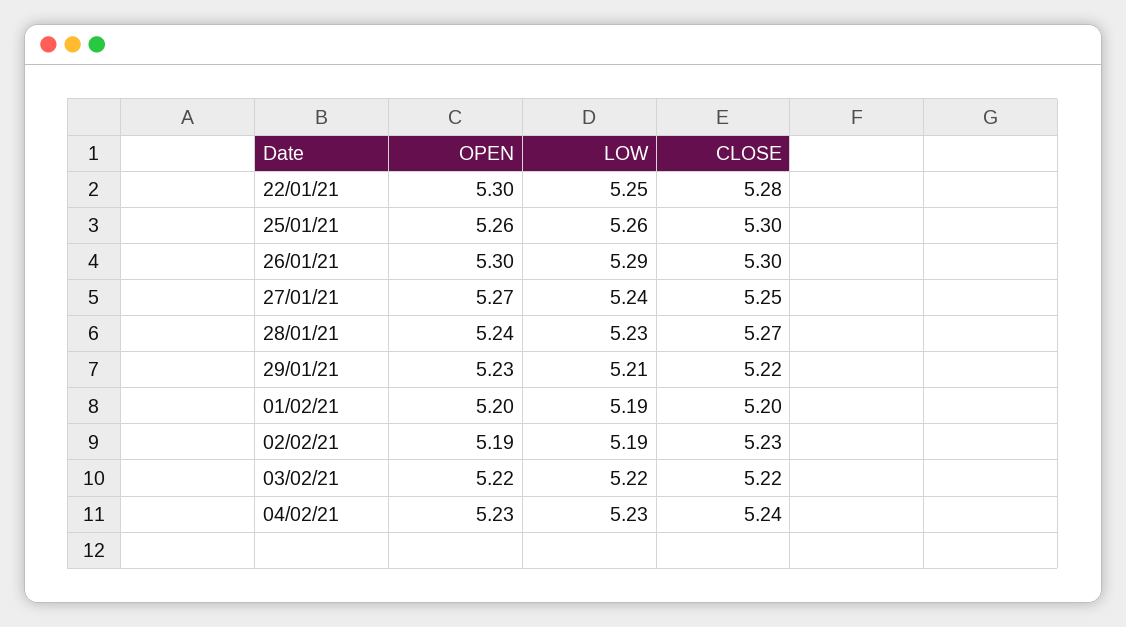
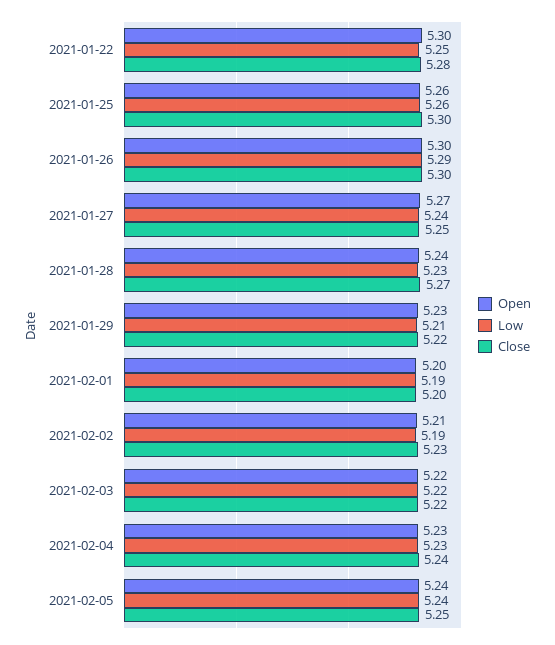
OPEN, 02/02/21: 5.19 -> 5.21
OPEN, 2021-02-05: none -> 5.24
LOW, 2021-02-05: none -> 5.24
CLOSE, 2021-02-05: none -> 5.25

